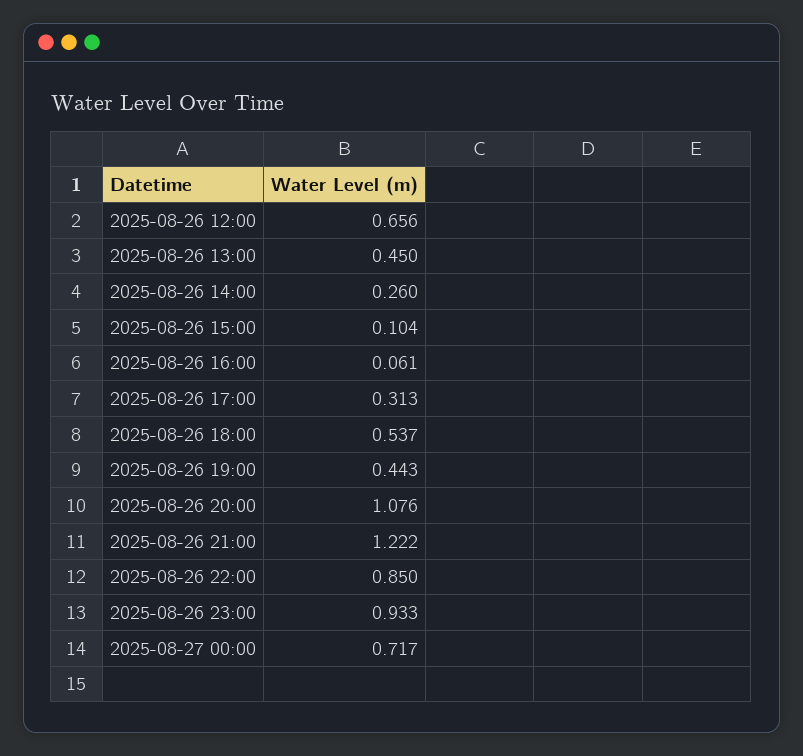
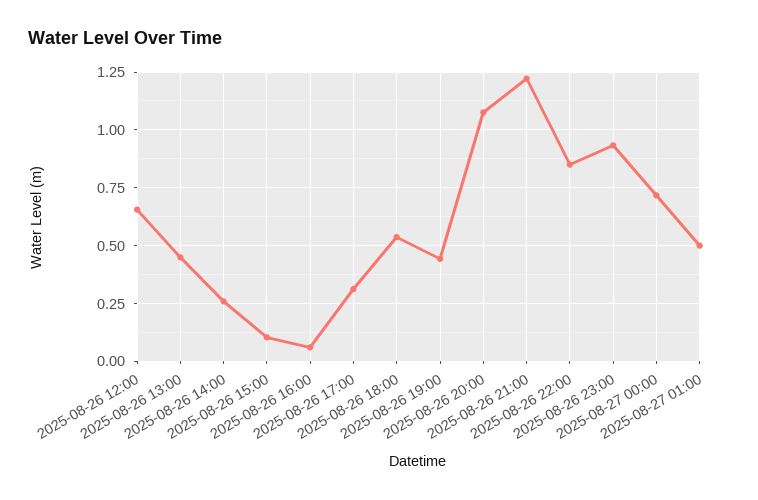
2025-08-27 01:00: none -> 0.5

